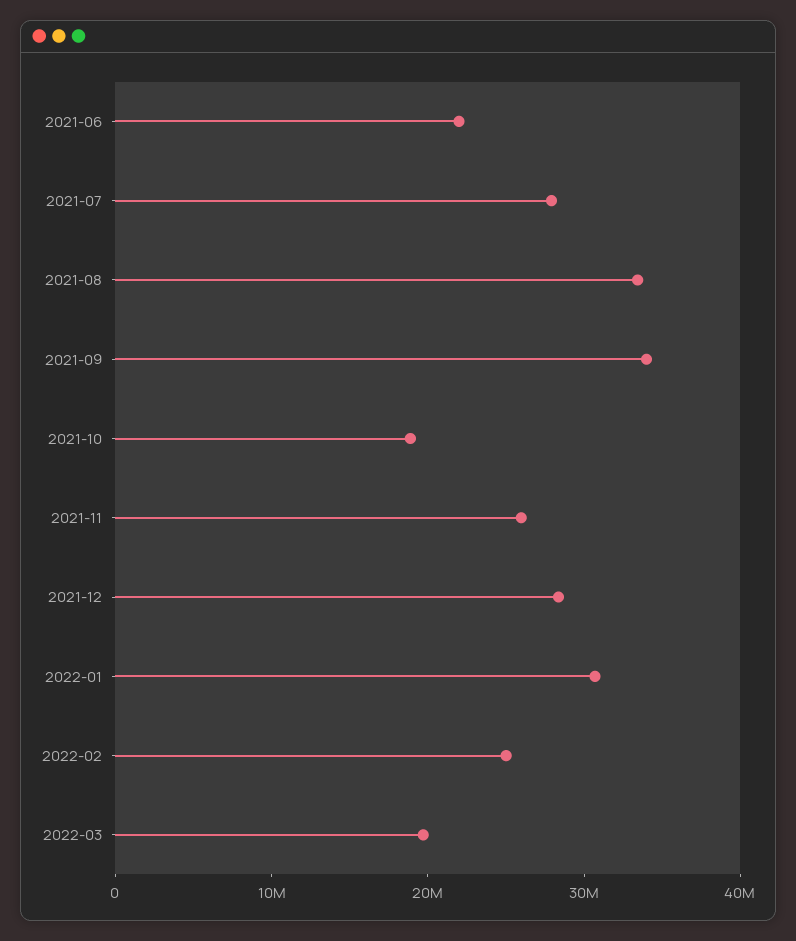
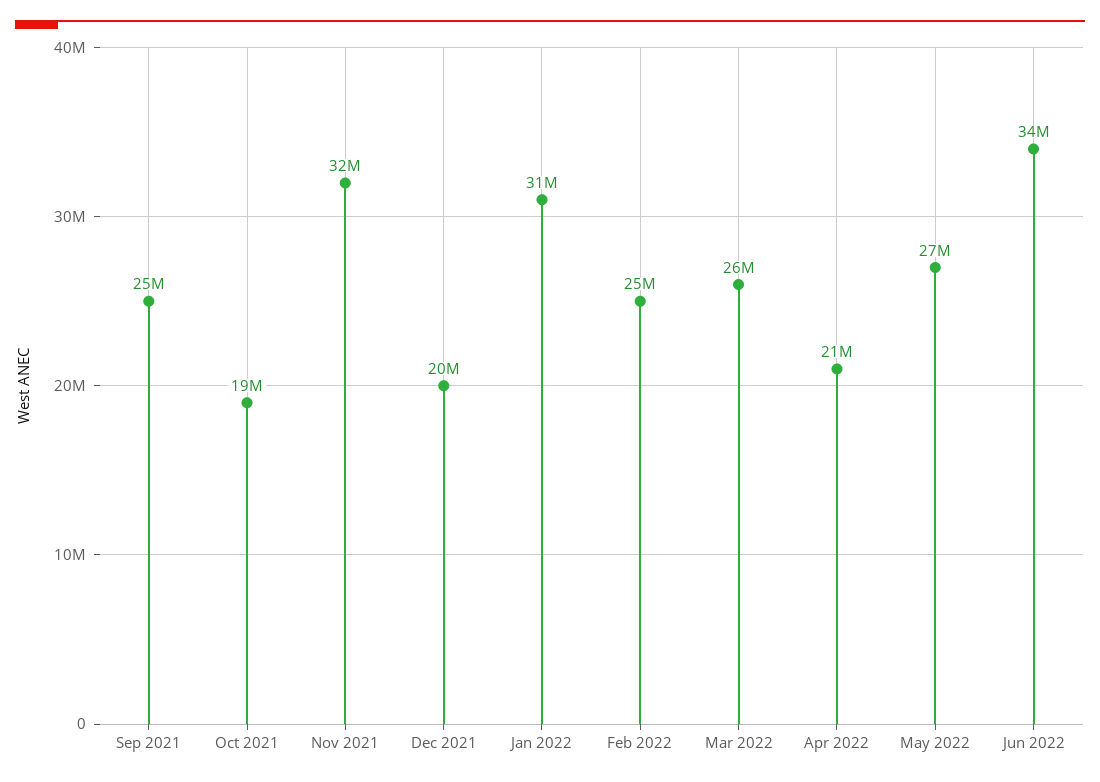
2021-06: 22000000 -> none
2021-07: 28000000 -> none
2021-08: 34000000 -> none
2021-09: 34000000 -> 25000000
2021-11: 26000000 -> 32000000
2021-12: 28000000 -> 20000000
2022-03: 20000000 -> 26000000
Apr 2022: none -> 21000000
May 2022: none -> 27000000
Jun 2022: none -> 34000000

